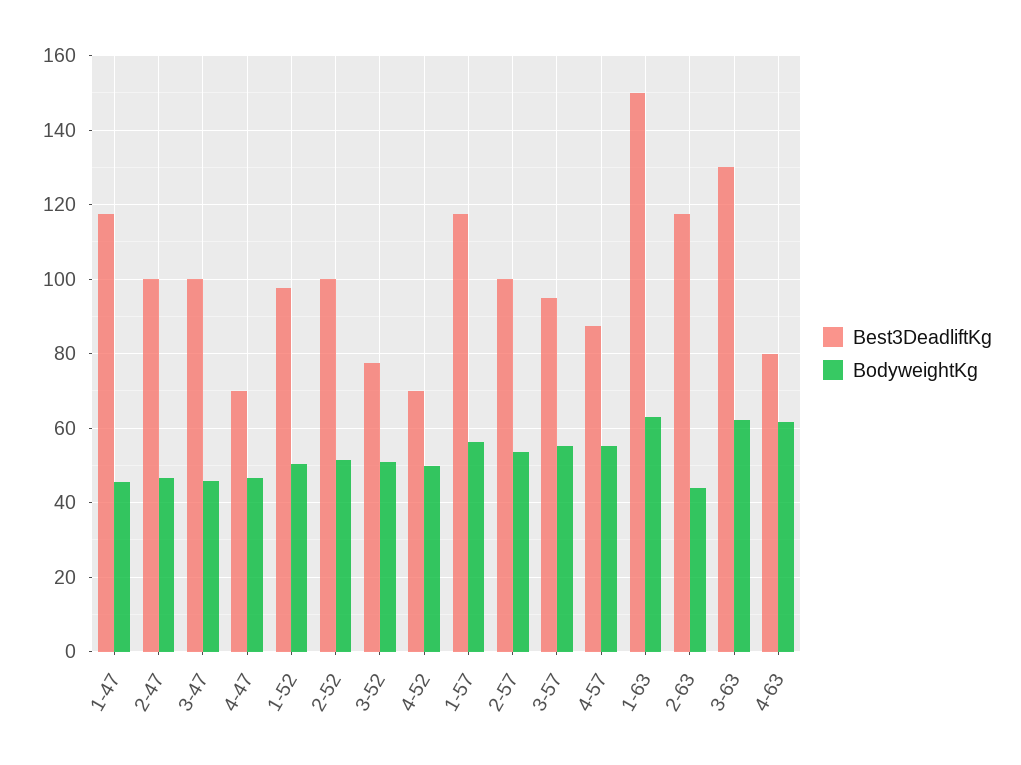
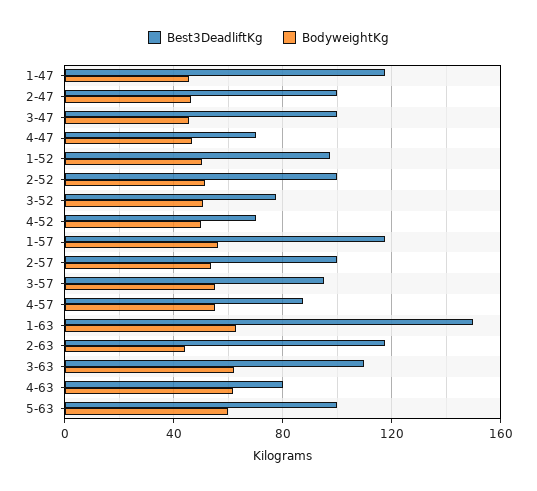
Best3DeadliftKg, 3-63: 130 -> 110
Best3DeadliftKg, 5-63: none -> 100
BodyweightKg, 5-63: none -> 60

